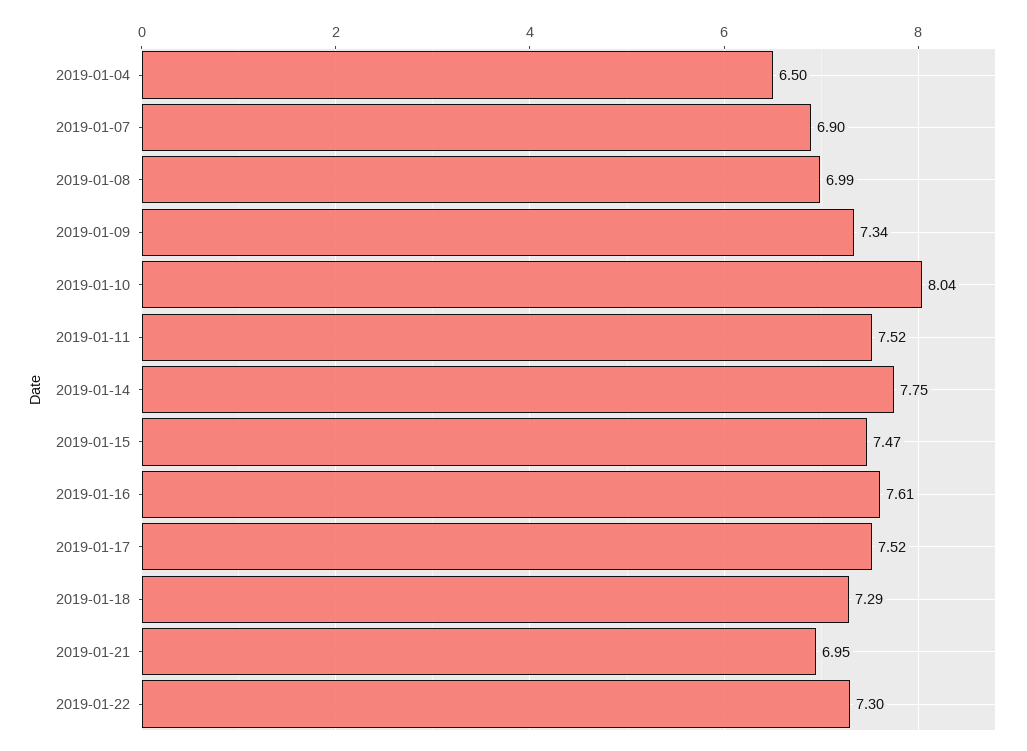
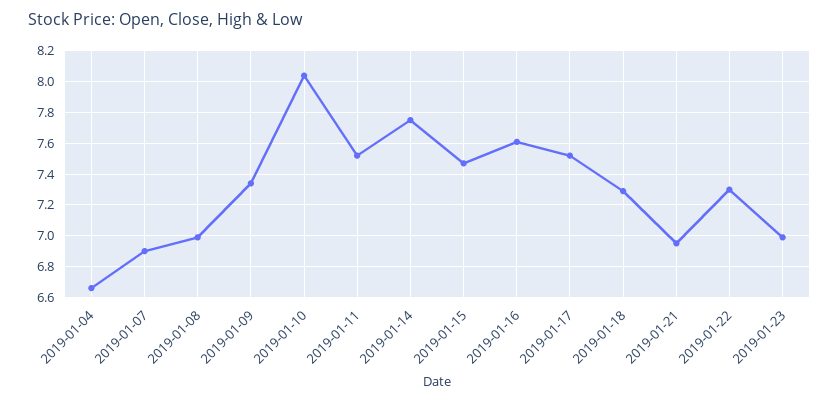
2019-01-04: 6.5 -> 6.65
2019-01-23: none -> 7

